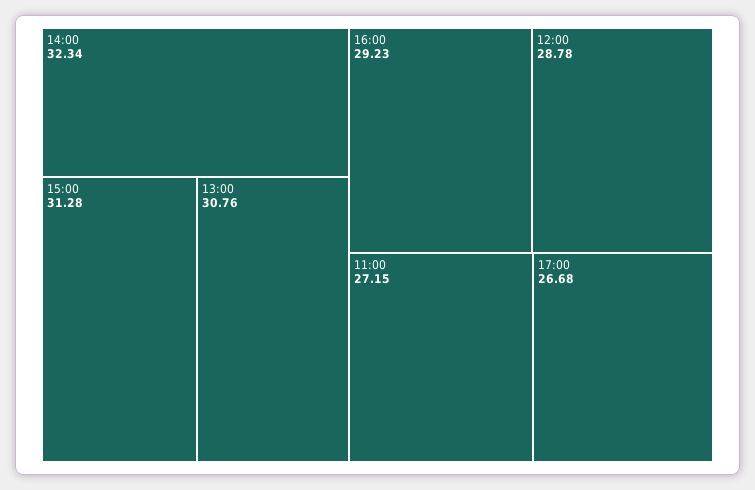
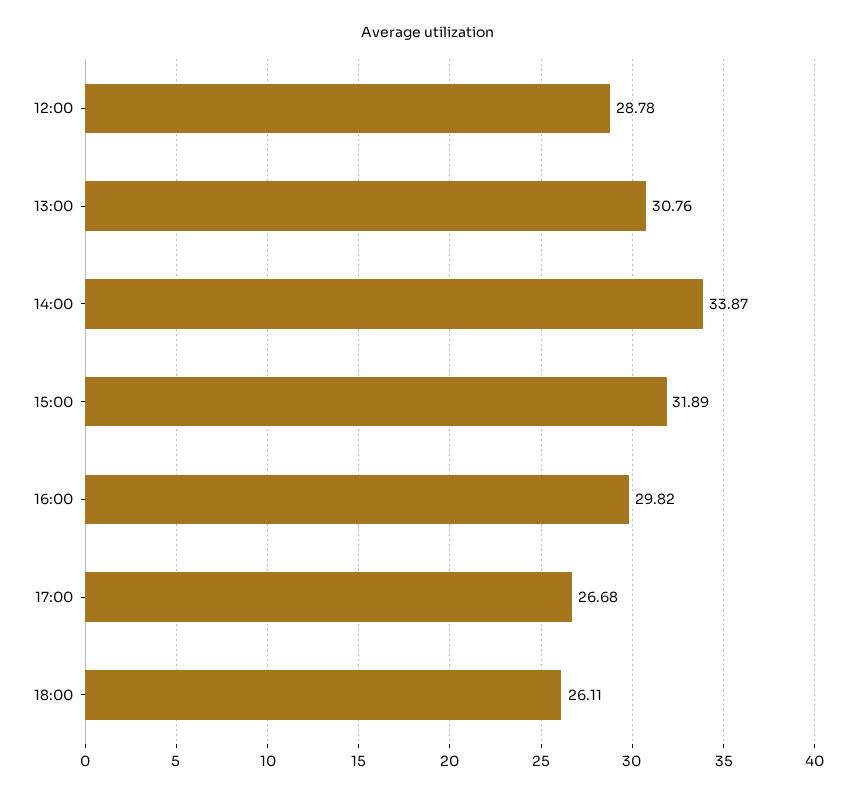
14:00: 32.34 -> 33.87
15:00: 31.28 -> 31.89
16:00: 29.23 -> 29.82
11:00: 27.15 -> none
18:00: none -> 26.11

